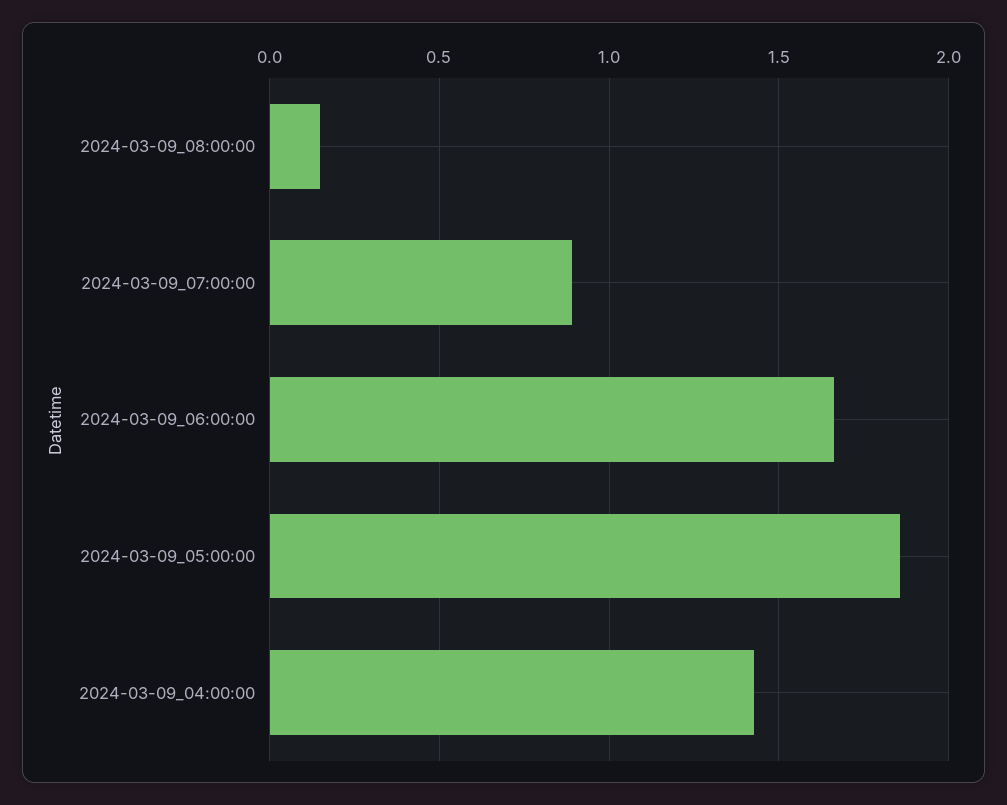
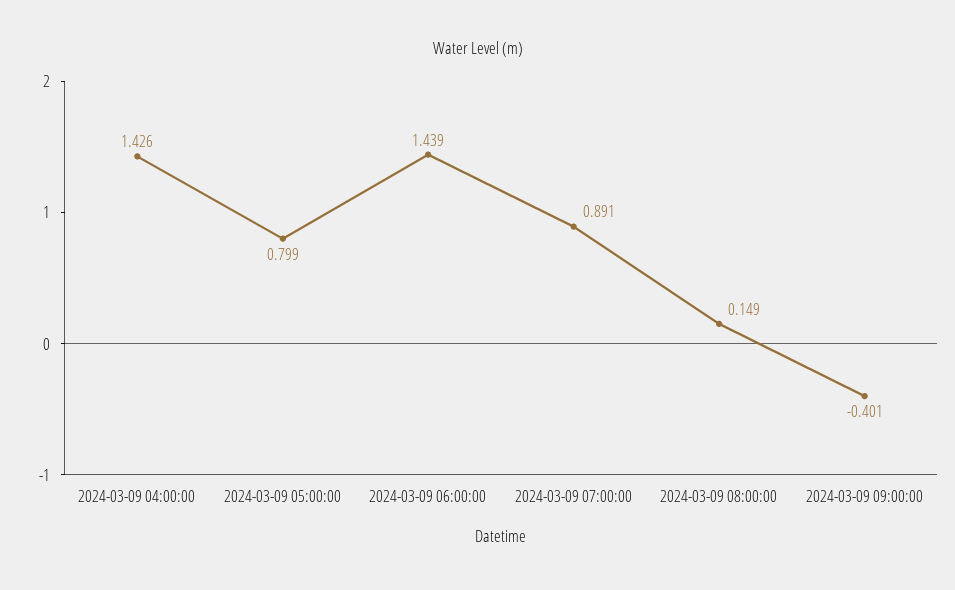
2024-03-09_06:00:00: 1.65 -> 1.439
2024-03-09_05:00:00: 1.85 -> 0.799
2024-03-09 09:00:00: none -> -0.401

